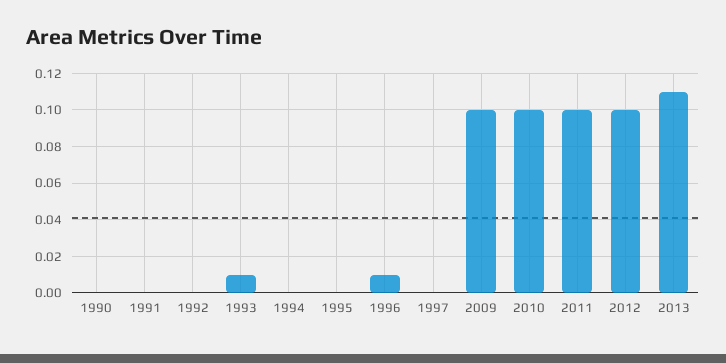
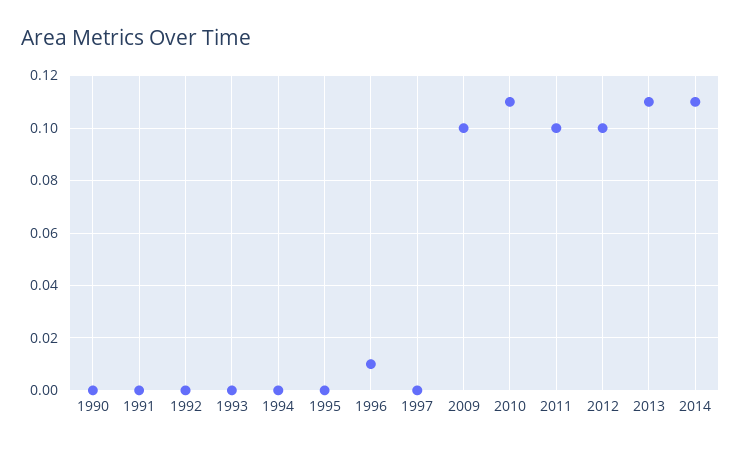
1993: 0.01 -> 0
2010: 0.1 -> 0.11
2014: none -> 0.11

